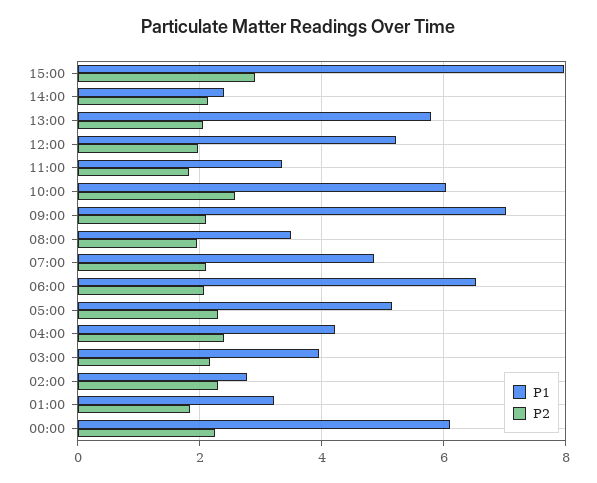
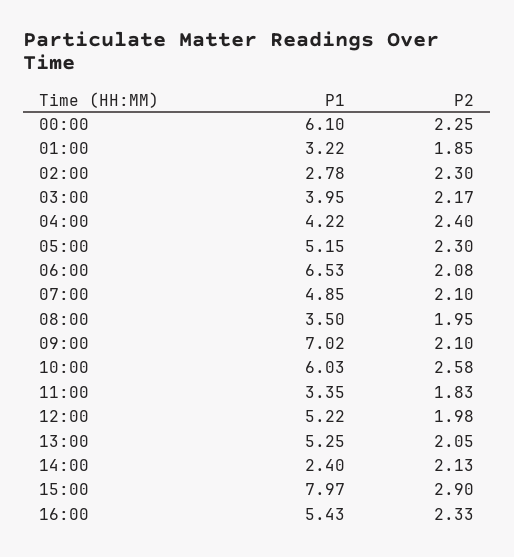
P1, 13:00: 5.8 -> 5.25
P1, 16:00: none -> 5.43
P2, 16:00: none -> 2.33

